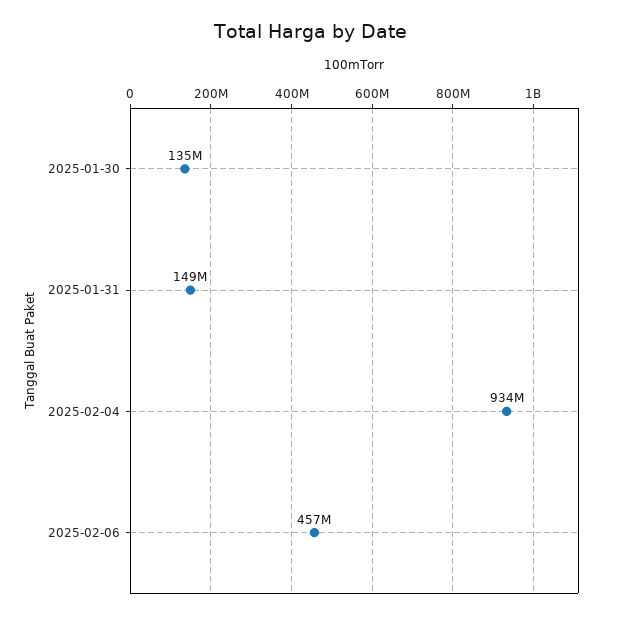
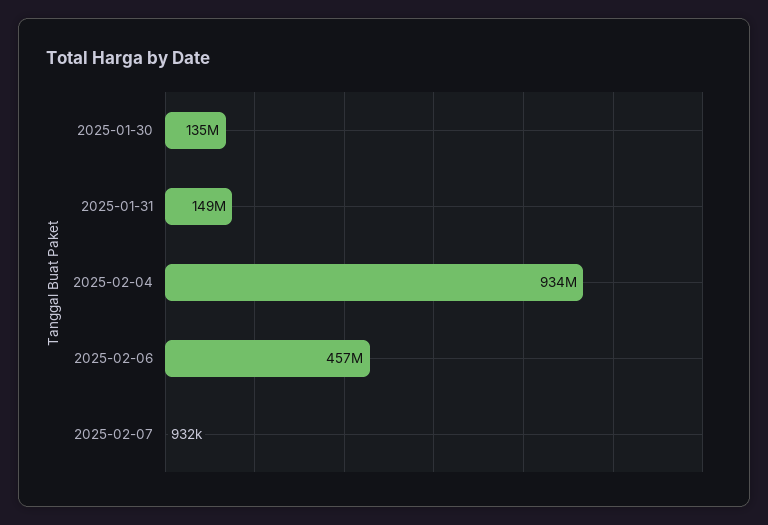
2025-02-07: none -> 932000

